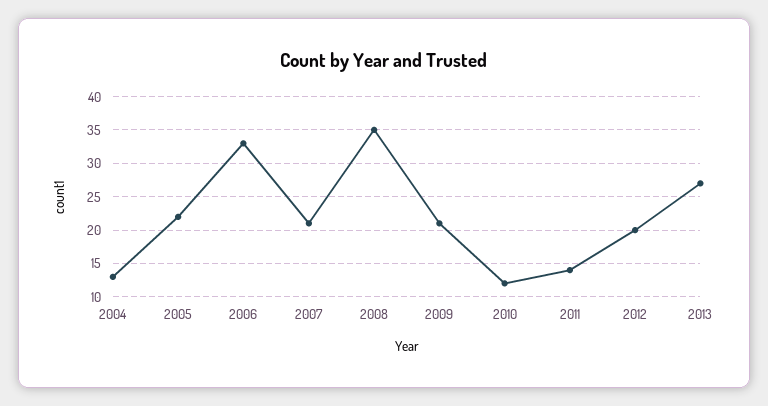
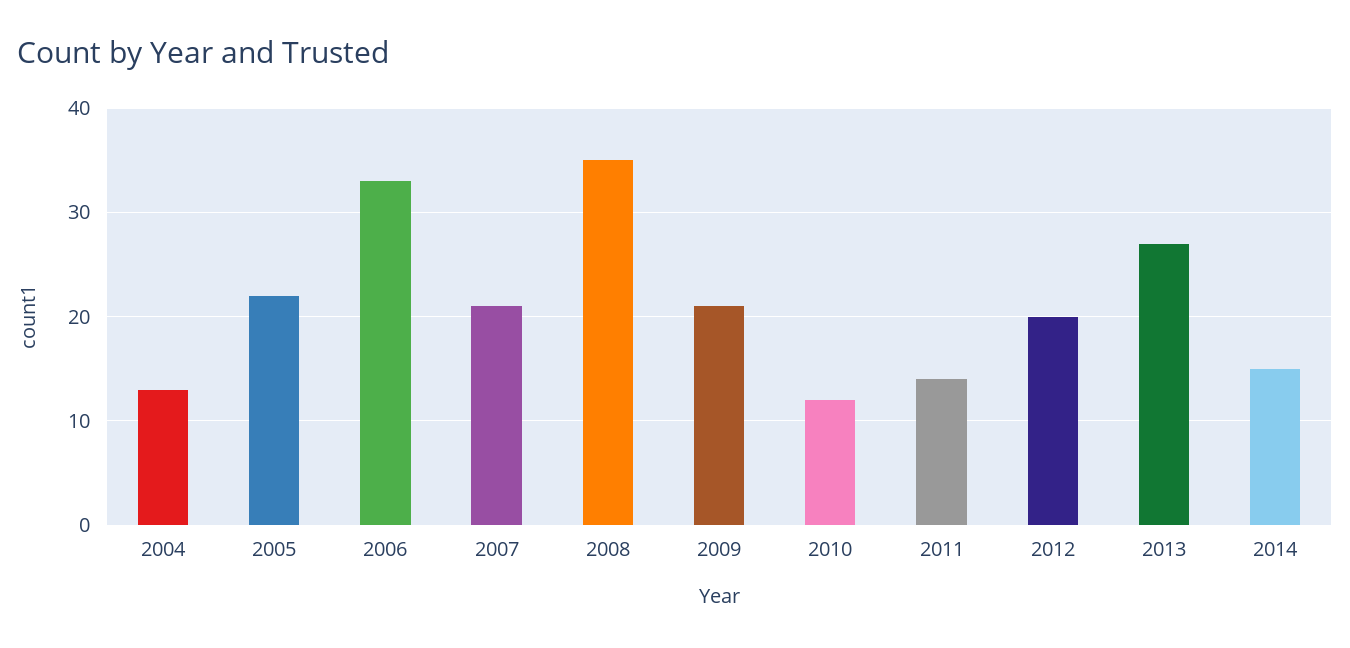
2014: none -> 15

